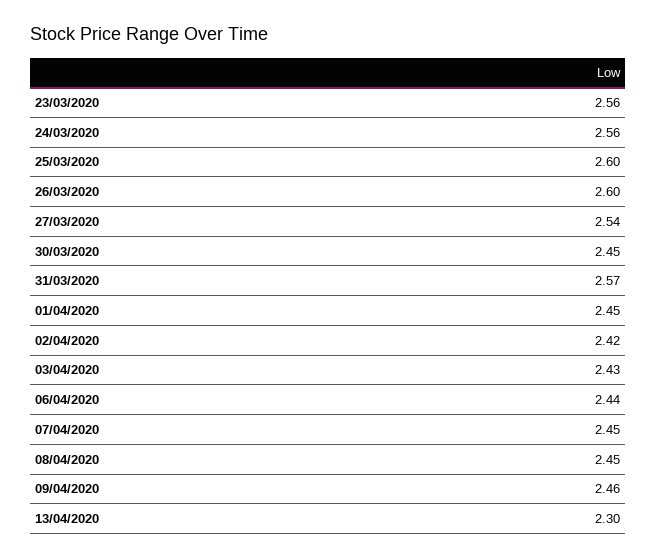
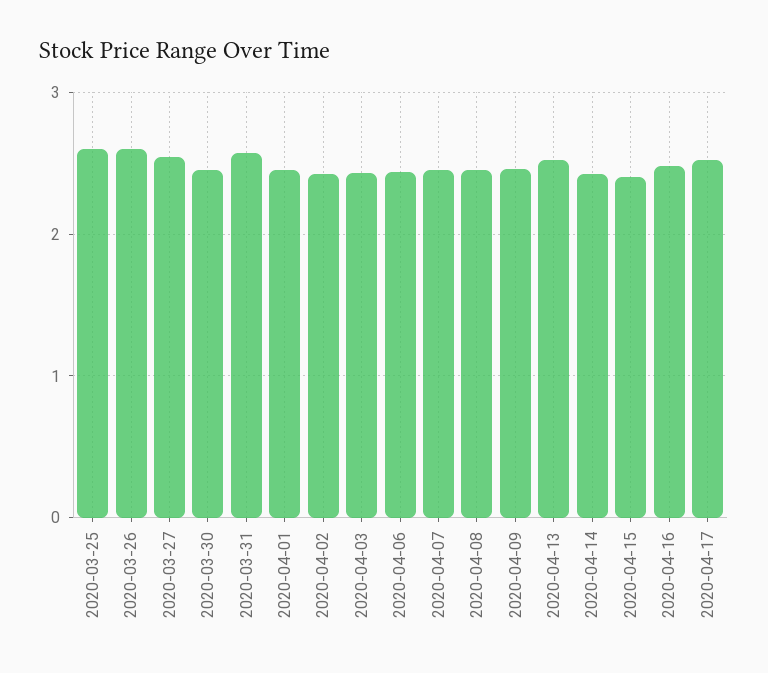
23/03/2020: 2.56 -> none
24/03/2020: 2.56 -> none
13/04/2020: 2.3 -> 2.5
2020-04-14: none -> 2.4
2020-04-15: none -> 2.4
2020-04-16: none -> 2.5
2020-04-17: none -> 2.5

